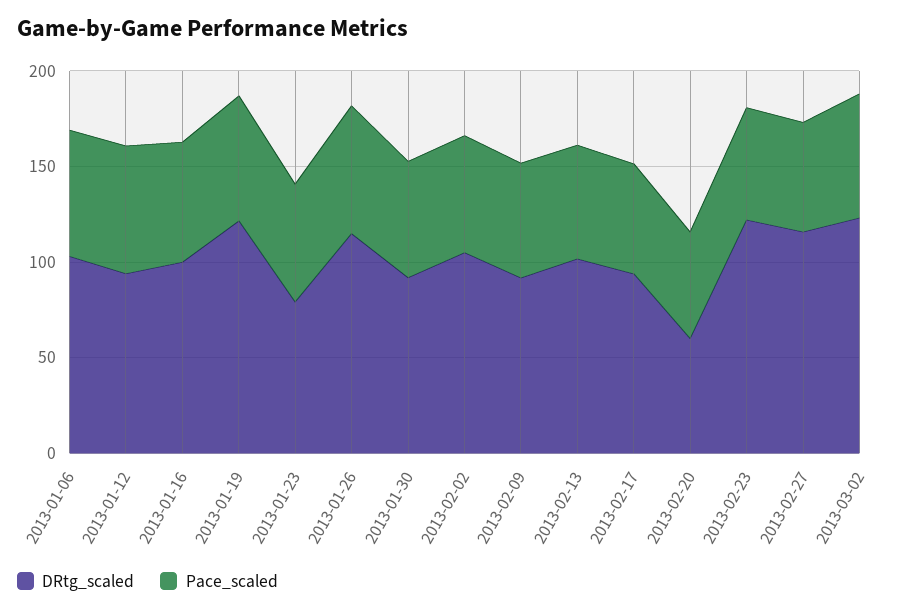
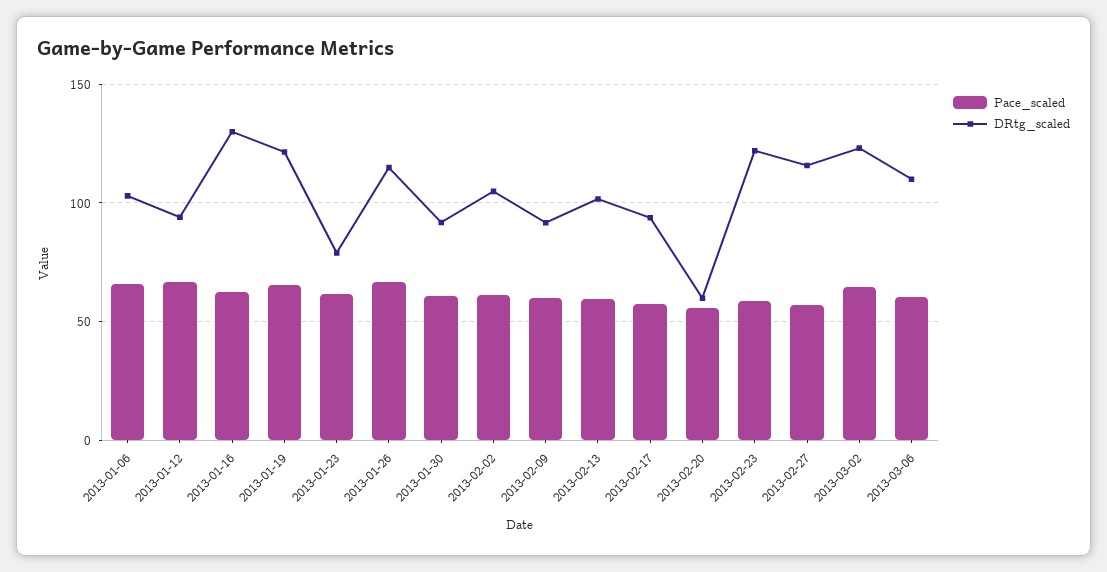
DRtg_scaled, 2013-01-16: 100 -> 130
Pace_scaled, 2013-03-06: none -> 60
DRtg_scaled, 2013-03-06: none -> 110

